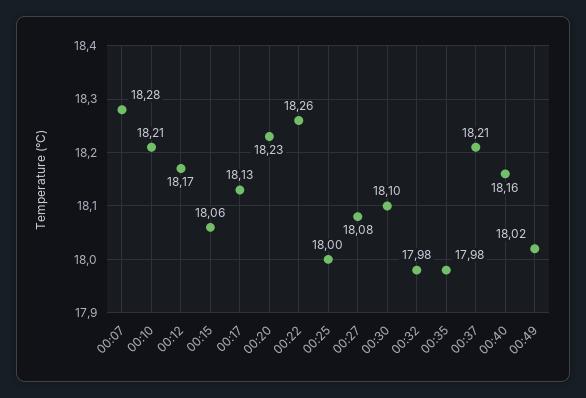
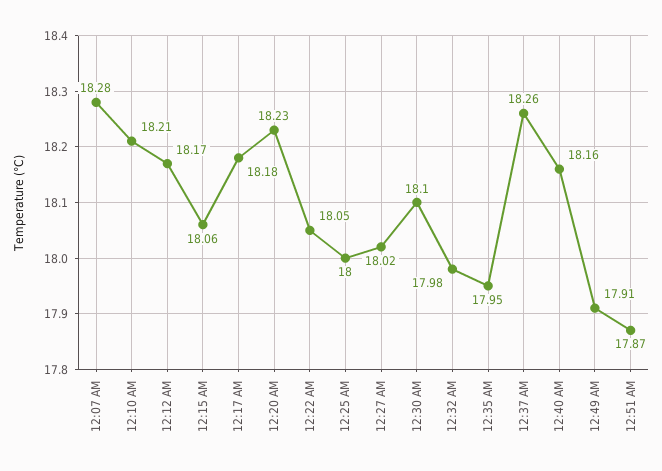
00:17: 18.13 -> 18.18
00:22: 18.26 -> 18.05
00:27: 18.08 -> 18.02
00:35: 17.98 -> 17.95
00:37: 18.21 -> 18.26
00:49: 18.02 -> 17.91
12:51 AM: none -> 17.87

